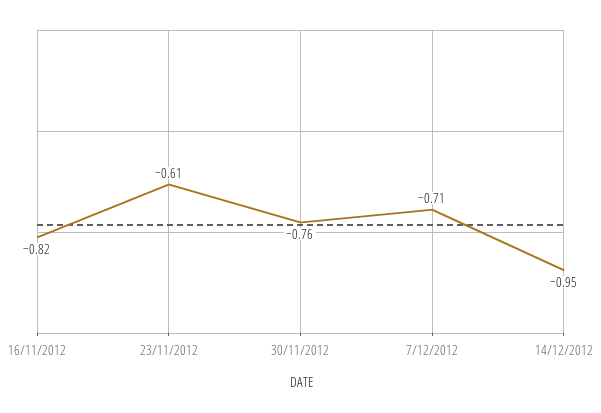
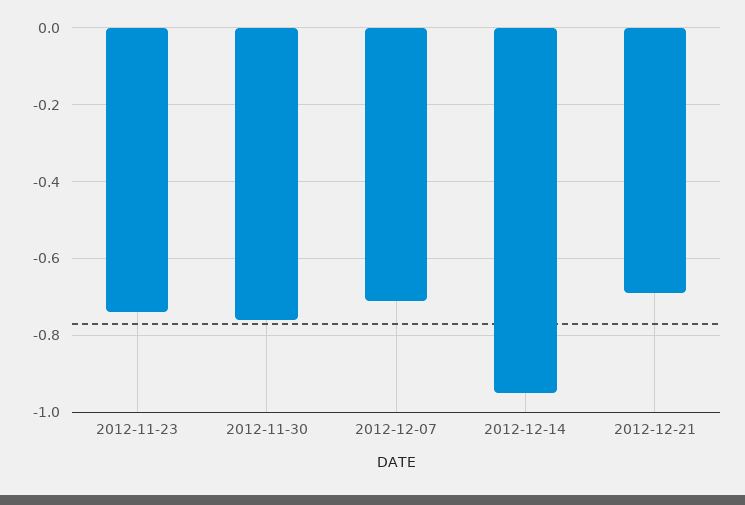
16/11/2012: -0.82 -> none
23/11/2012: -0.61 -> -0.75
2012-12-21: none -> -0.7

